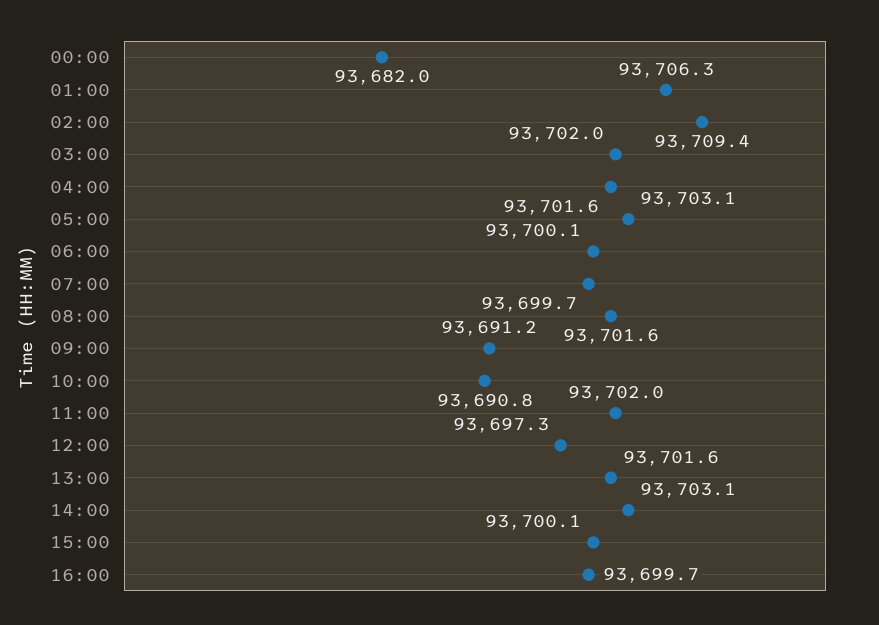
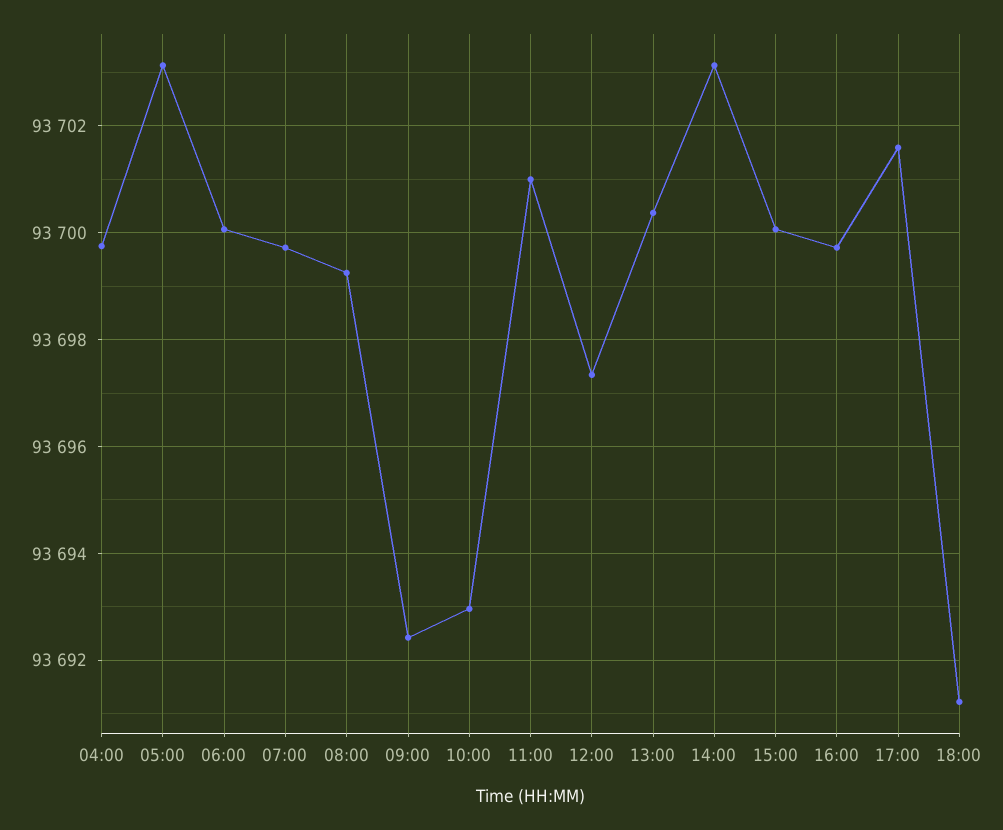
00:00: 93682 -> none
01:00: 93706.3 -> none
02:00: 93709.4 -> none
03:00: 93702 -> none
04:00: 93701.6 -> 93699.8
08:00: 93701.6 -> 93699.2
09:00: 93691.2 -> 93692.4
10:00: 93690.8 -> 93693
11:00: 93702 -> 93701
13:00: 93701.6 -> 93700.4
17:00: none -> 93701.6
18:00: none -> 93691.2

